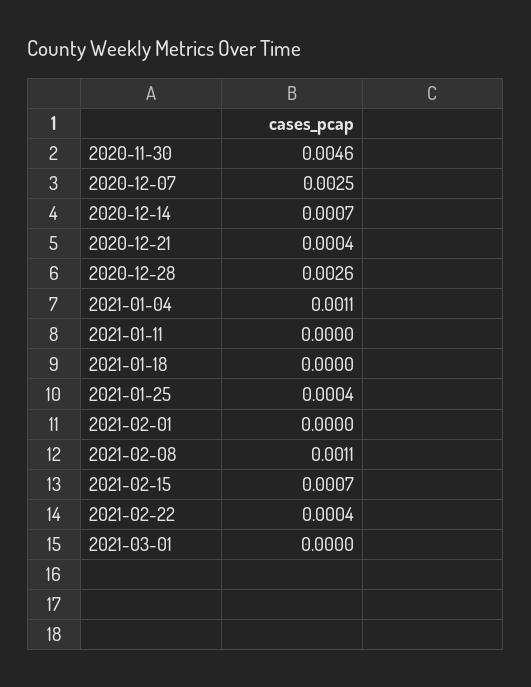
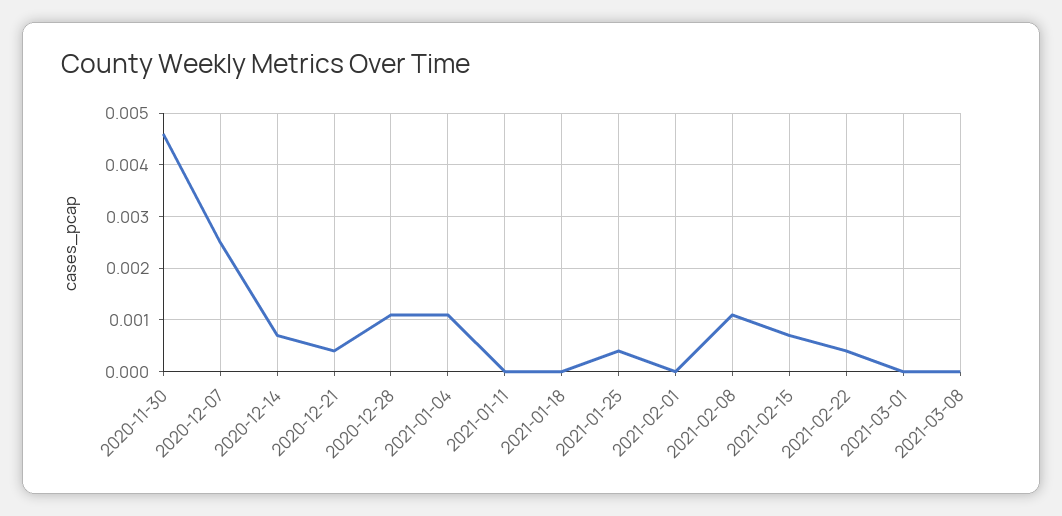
2020-12-28: 0.0026 -> 0.001
2021-03-08: none -> 0

